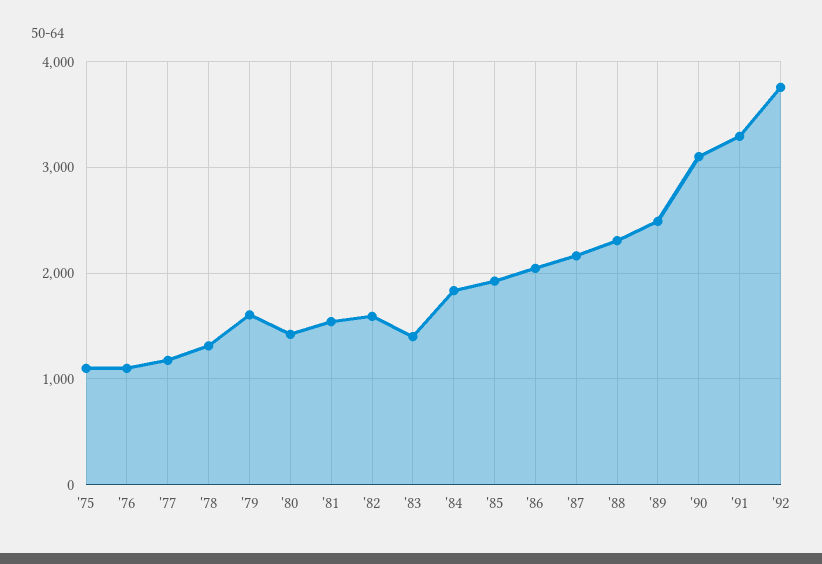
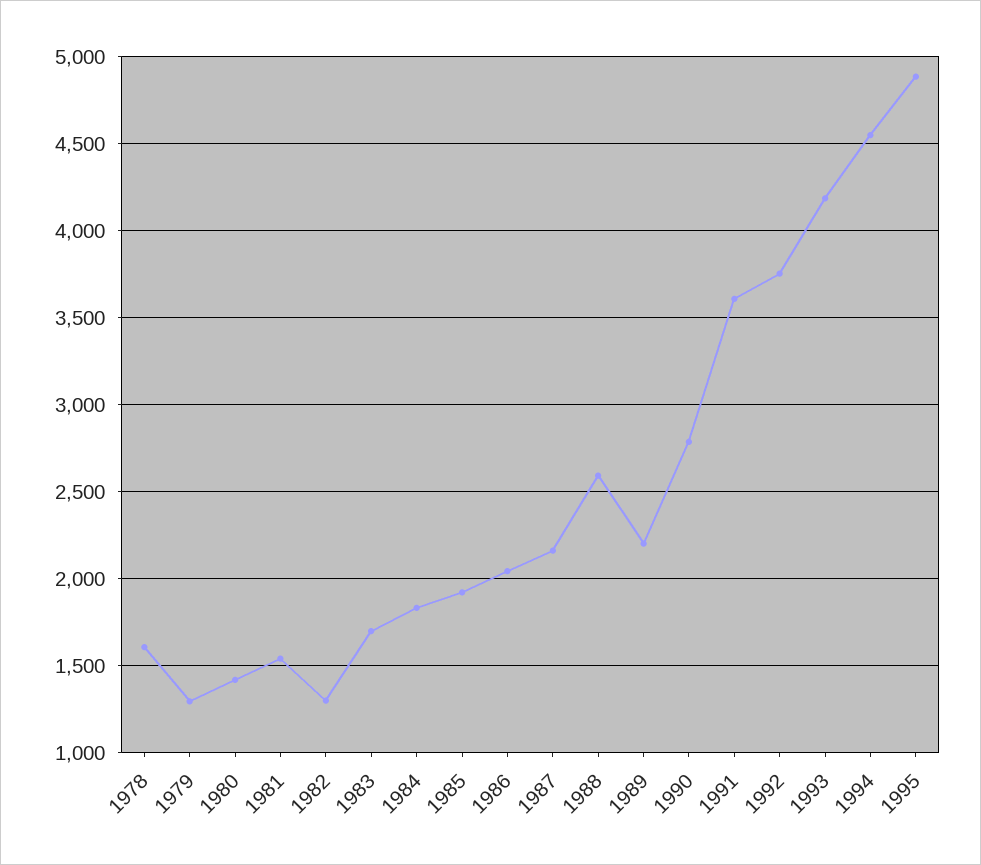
'75: 1100 -> none
'76: 1100 -> none
'77: 1200 -> none
'78: 1300 -> 1600
'79: 1600 -> 1300
'82: 1600 -> 1300
'83: 1400 -> 1700
'88: 2300 -> 2600
'89: 2500 -> 2200
'90: 3100 -> 2800
'91: 3300 -> 3600
1993: none -> 4200
1994: none -> 4550
1995: none -> 4900

